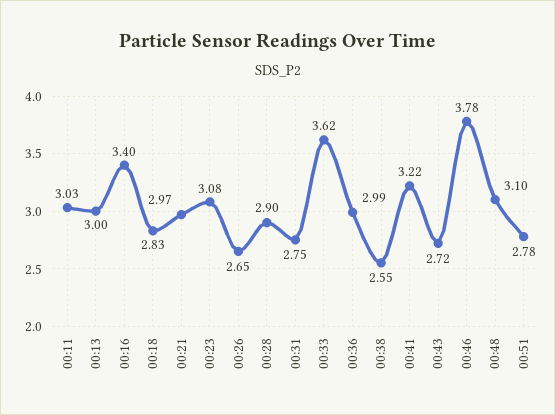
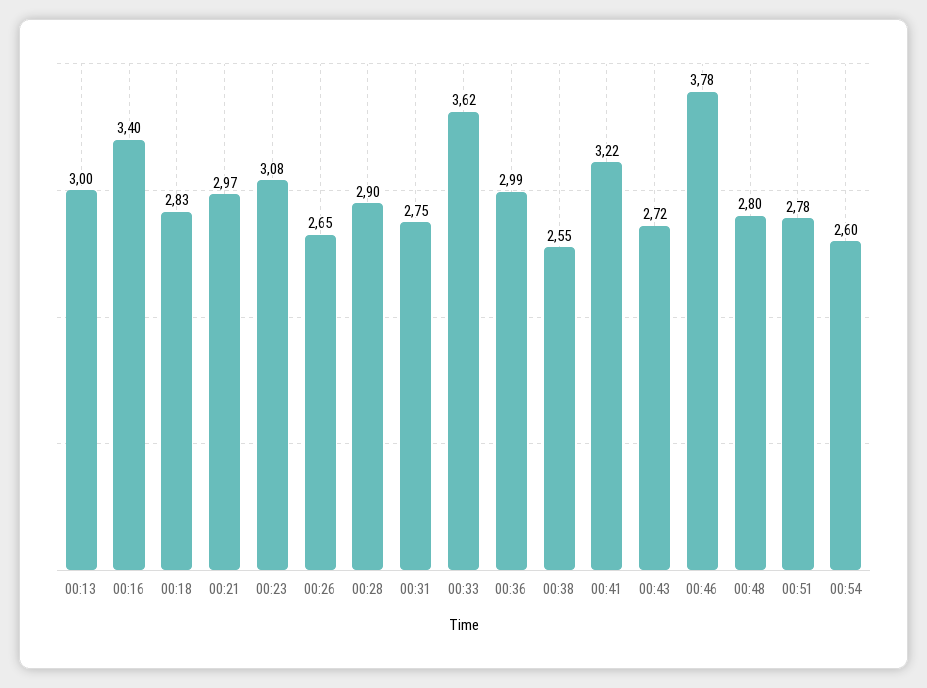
00:11: 3.03 -> none
00:48: 3.1 -> 2.8
00:54: none -> 2.6

